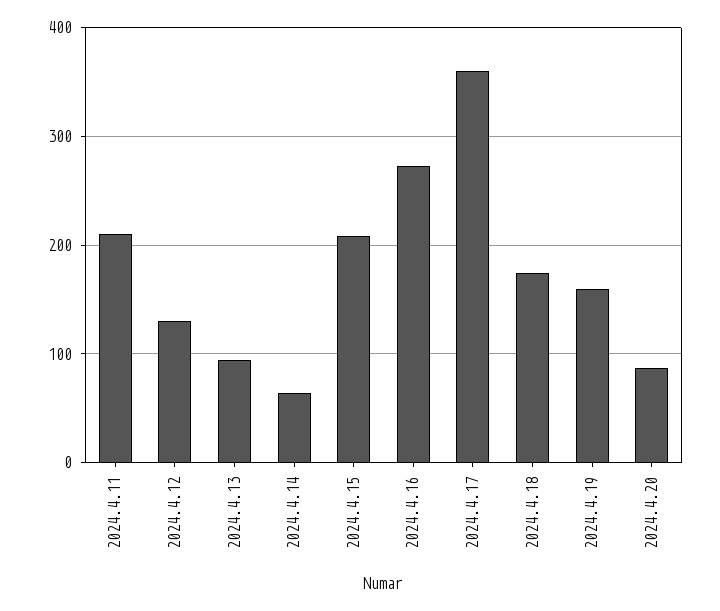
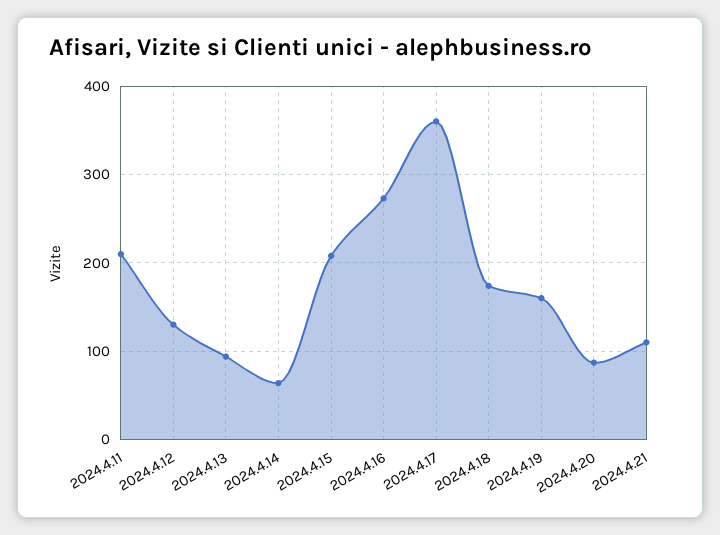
2024.4.21: none -> 110

